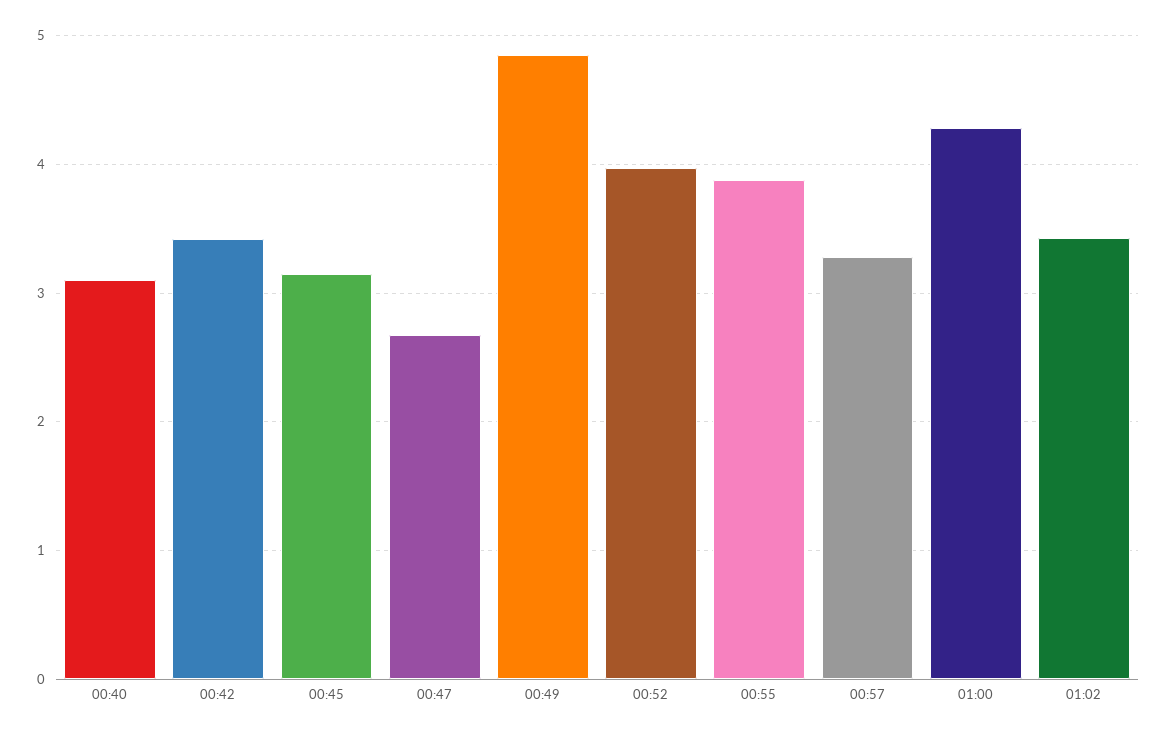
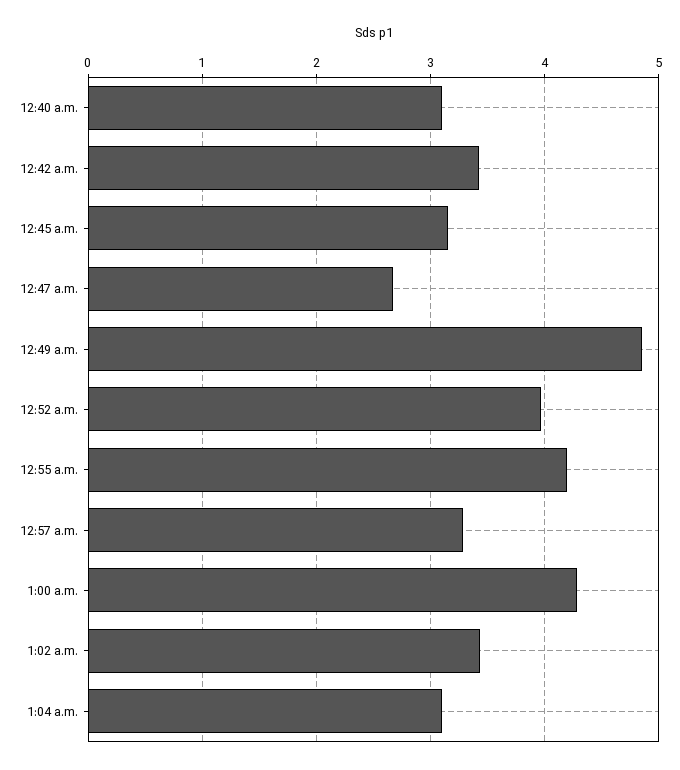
00:55: 3.9 -> 4.2
1:04 a.m.: none -> 3.1

